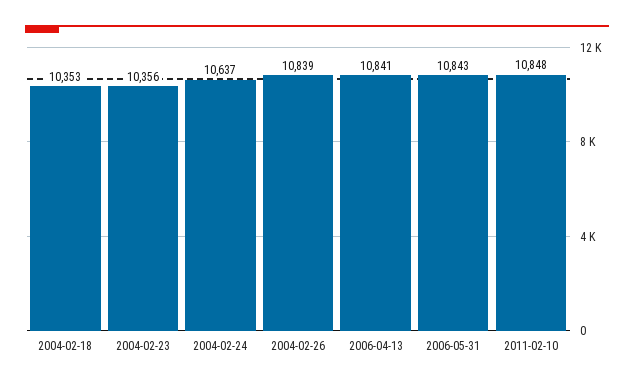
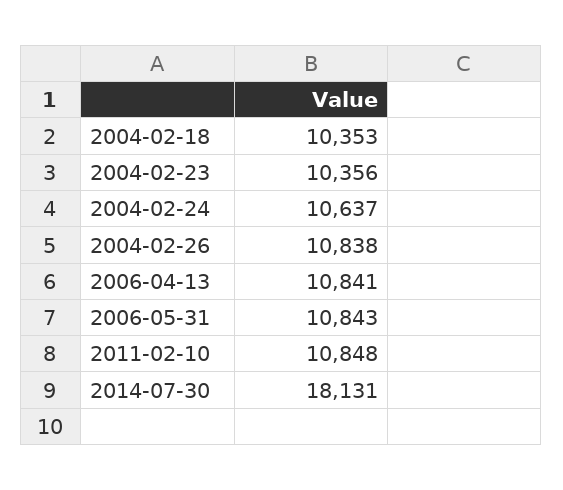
2004-02-26: 10839 -> 10838
2014-07-30: none -> 18131

